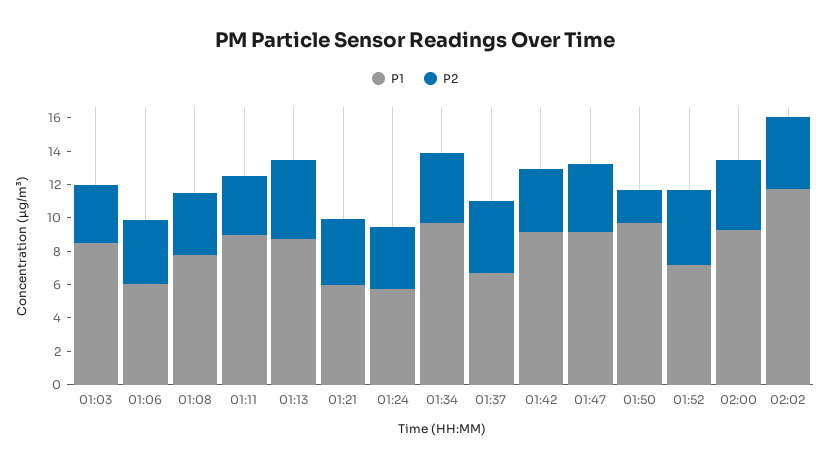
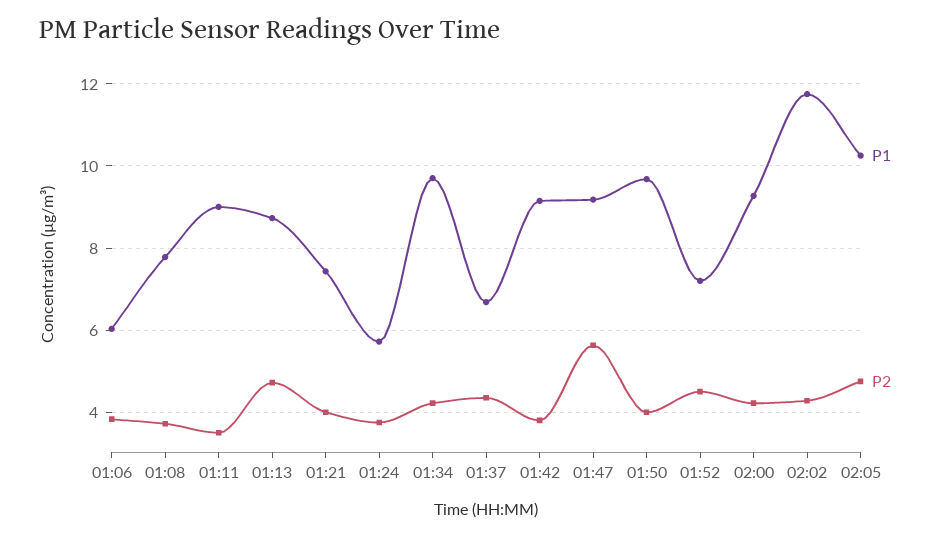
P1, 01:03: 8.5 -> none
P2, 01:03: 3.5 -> none
P1, 01:21: 6 -> 7.4
P2, 01:47: 4 -> 5.6
P2, 01:50: 2 -> 4
P1, 02:05: none -> 10.2
P2, 02:05: none -> 4.8

